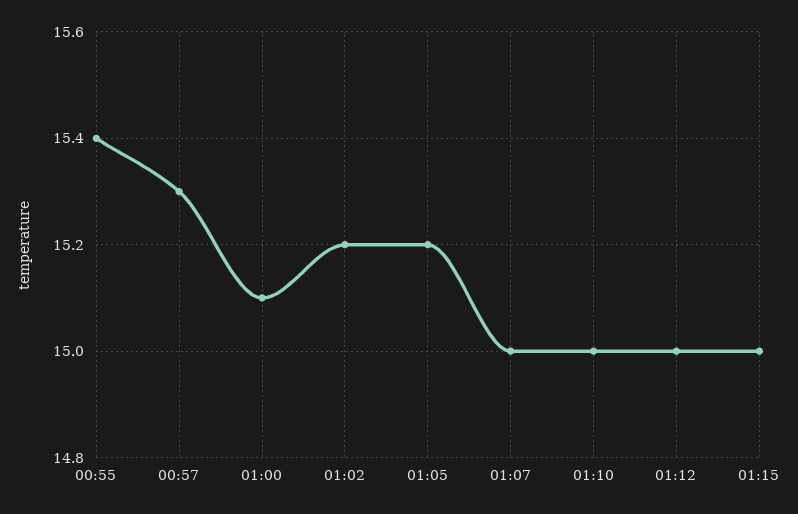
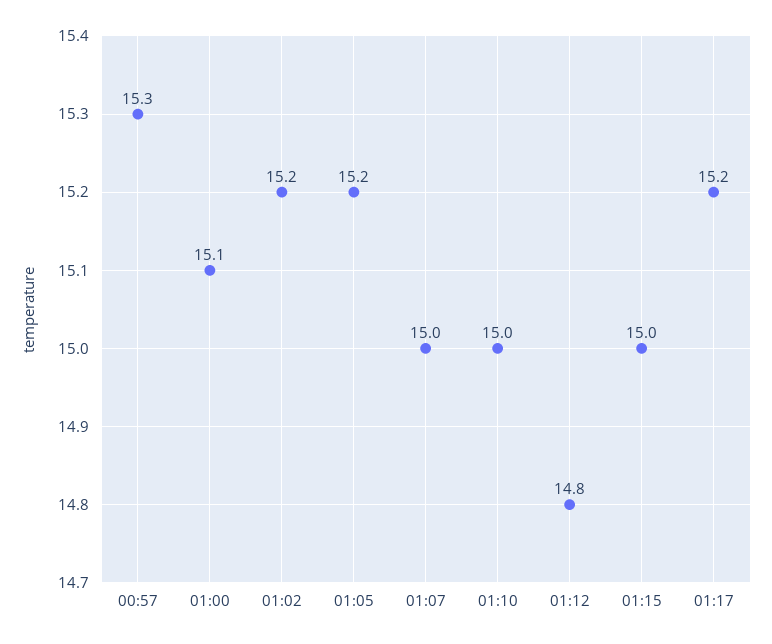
00:55: 15.4 -> none
01:12: 15 -> 14.8
01:17: none -> 15.2

